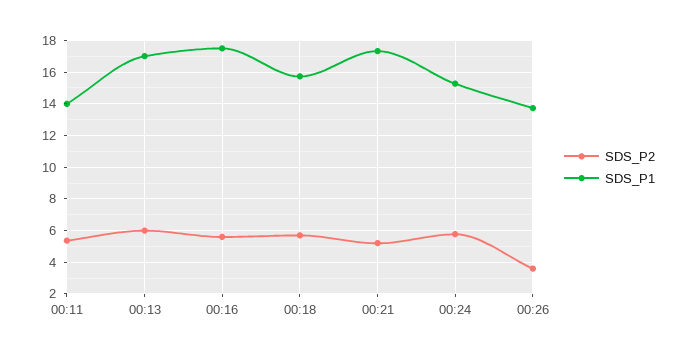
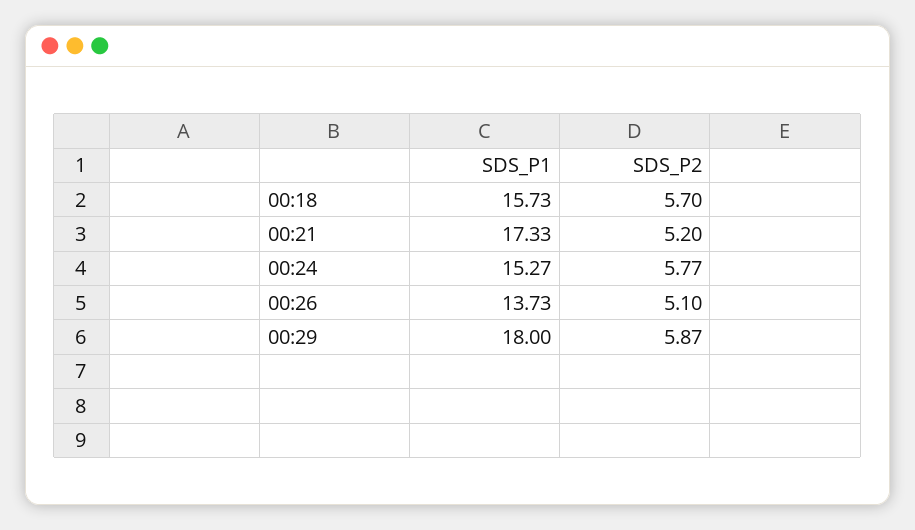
SDS_P2, 00:11: 5.5 -> none
SDS_P1, 00:11: 14 -> none
SDS_P2, 00:13: 6 -> none
SDS_P1, 00:13: 17 -> none
SDS_P2, 00:16: 5.5 -> none
SDS_P1, 00:16: 17.5 -> none
SDS_P2, 00:26: 3.5 -> 5.1
SDS_P1, 00:29: none -> 18
SDS_P2, 00:29: none -> 5.87

